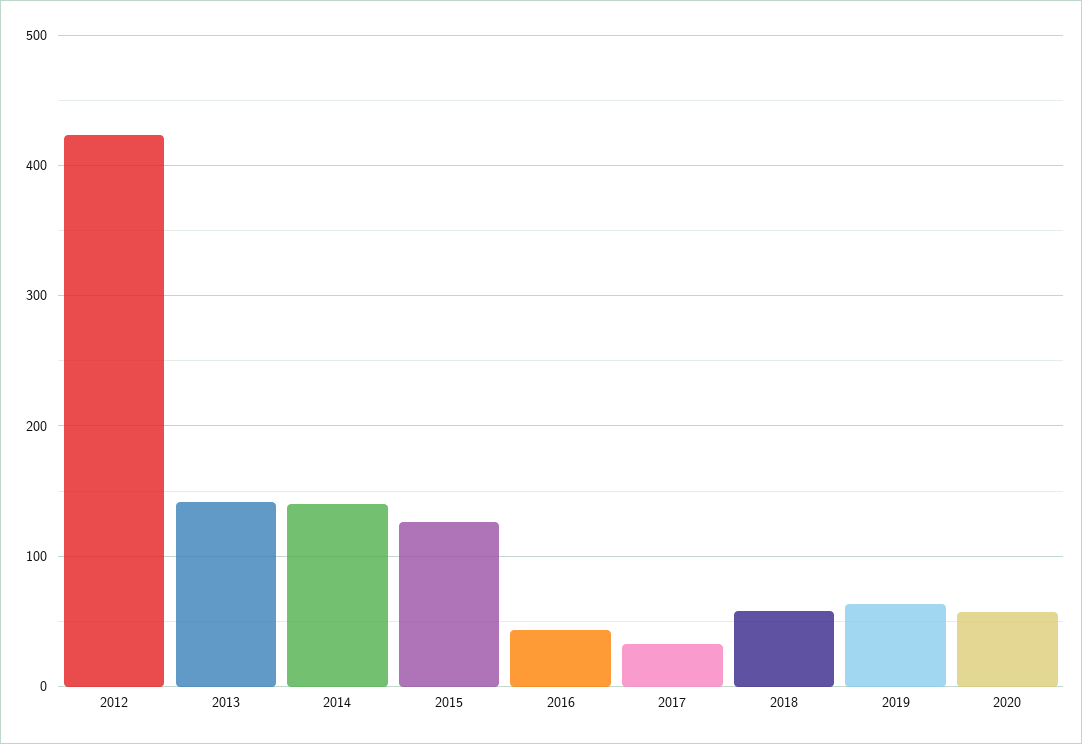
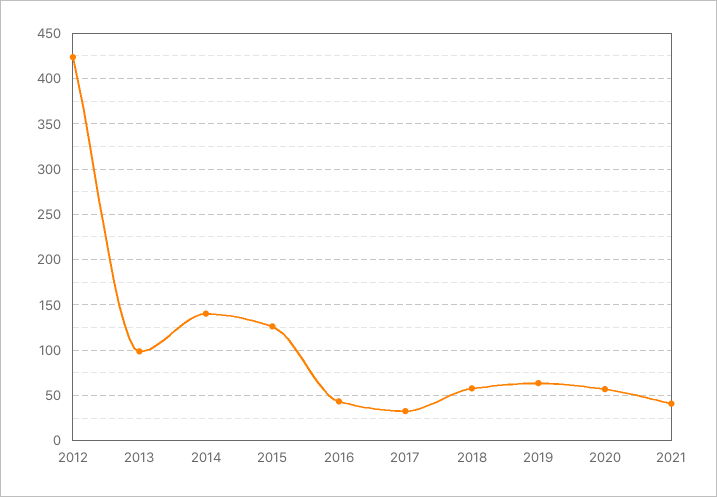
2013: 140 -> 100
2021: none -> 40

